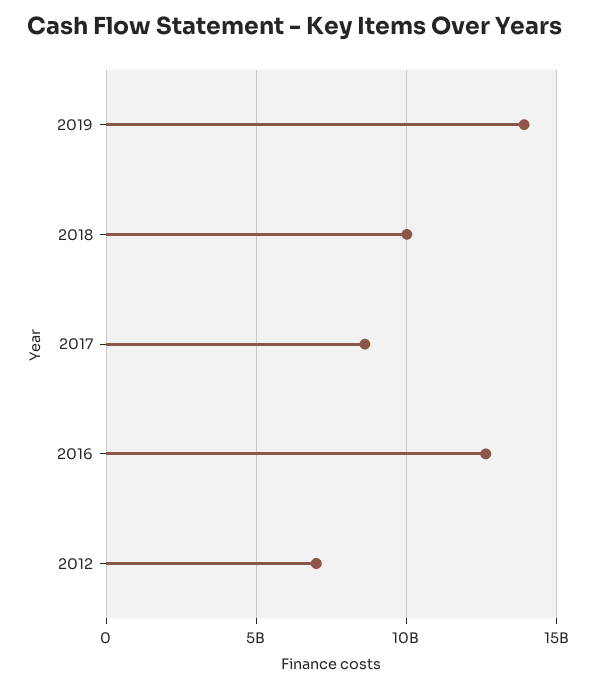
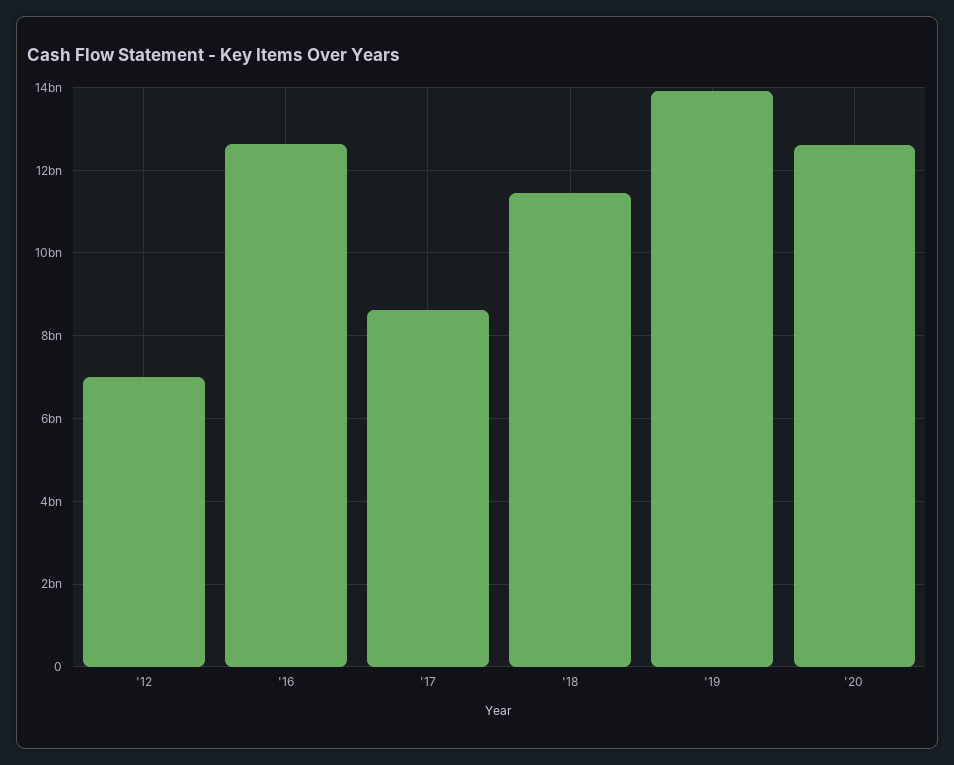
2018: 10000000000 -> 11400000000
'20: none -> 12600000000

